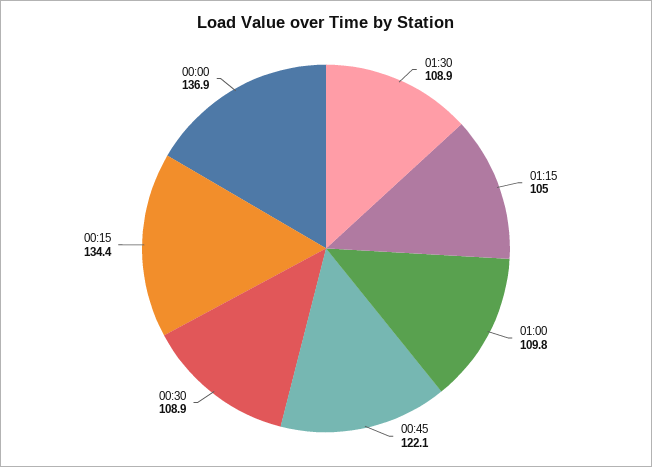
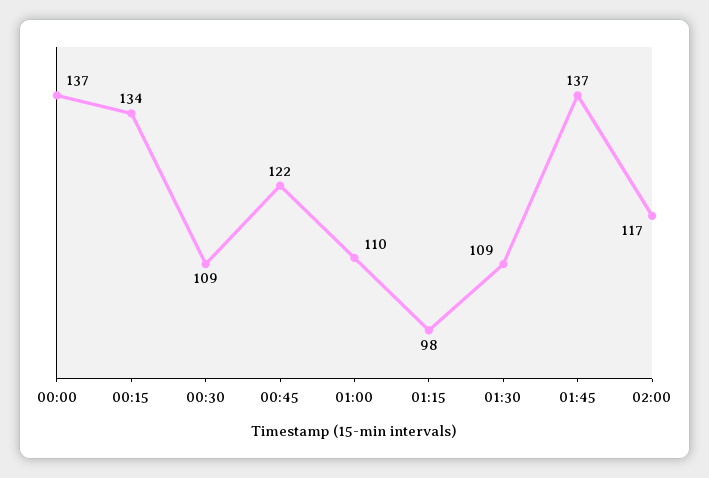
01:15: 105 -> 98
01:45: none -> 137
02:00: none -> 117

